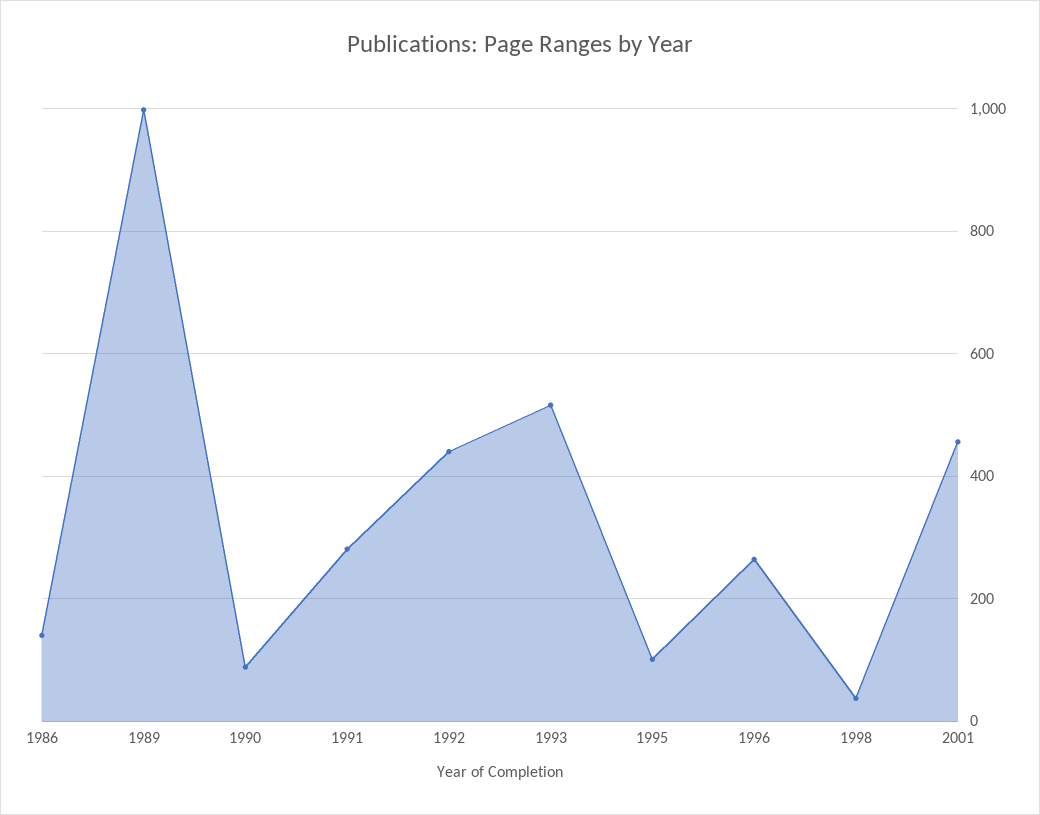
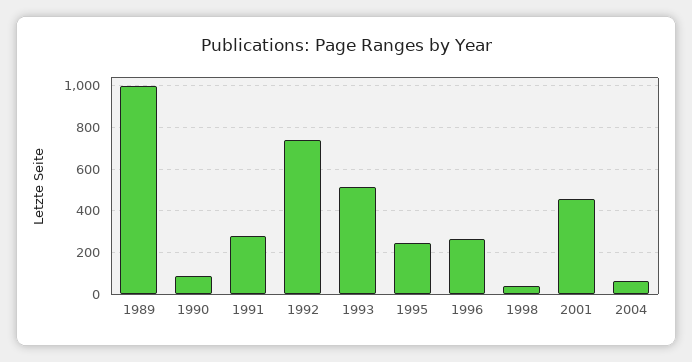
1986: 140 -> none
1992: 440 -> 750
1995: 100 -> 250
2004: none -> 50

